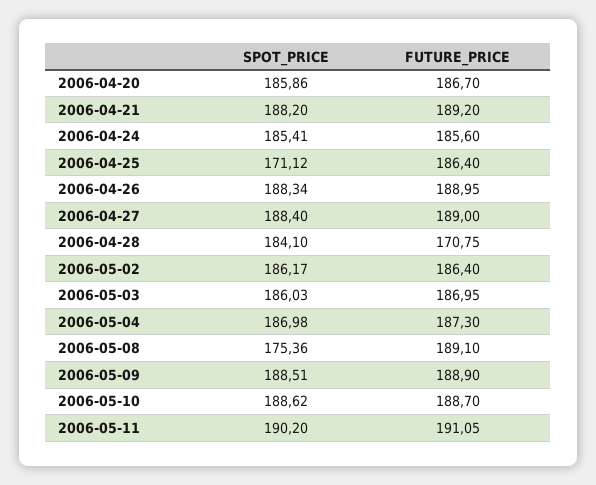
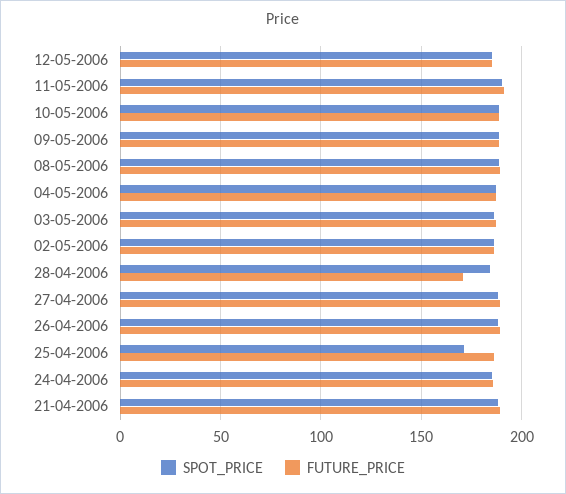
SPOT_PRICE, 2006-04-20: 185.86 -> none
FUTURE_PRICE, 2006-04-20: 186.7 -> none
SPOT_PRICE, 2006-05-08: 175.36 -> 190
SPOT_PRICE, 12-05-2006: none -> 185
FUTURE_PRICE, 12-05-2006: none -> 185

